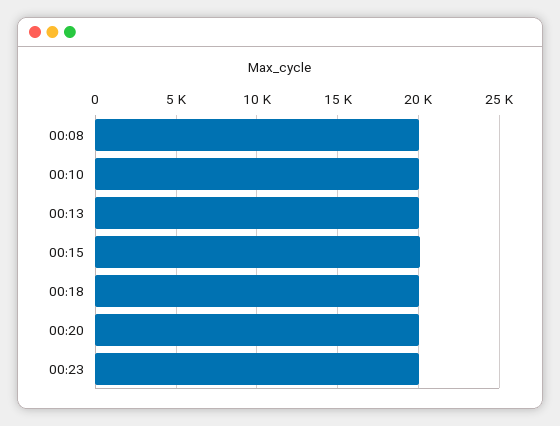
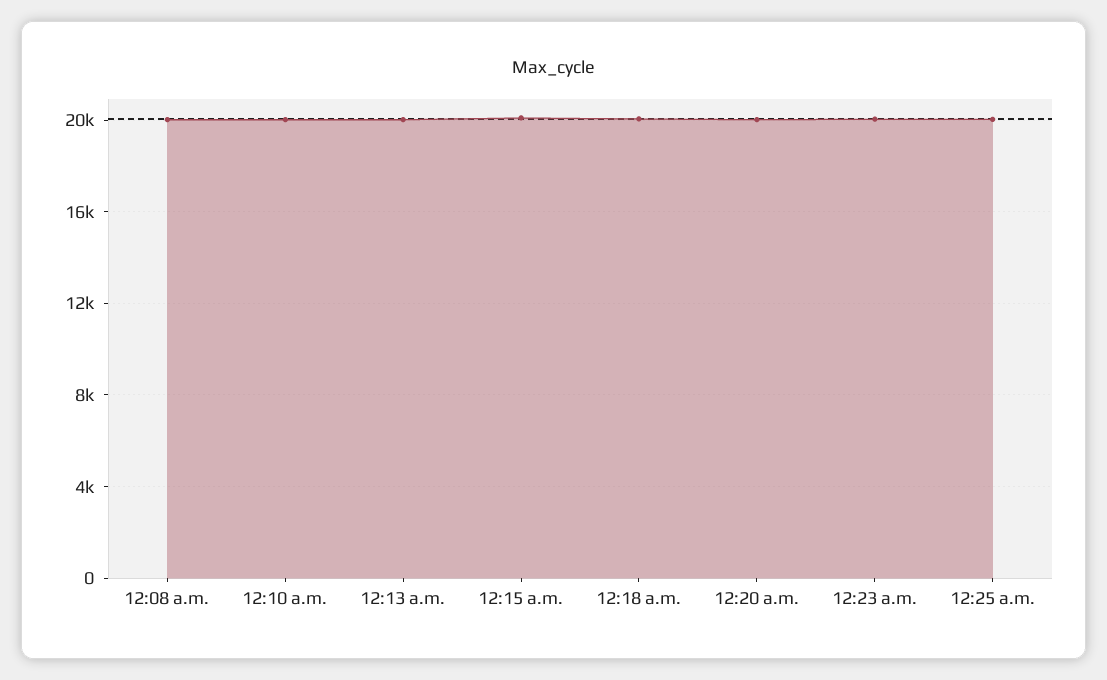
12:25 a.m.: none -> 20000

